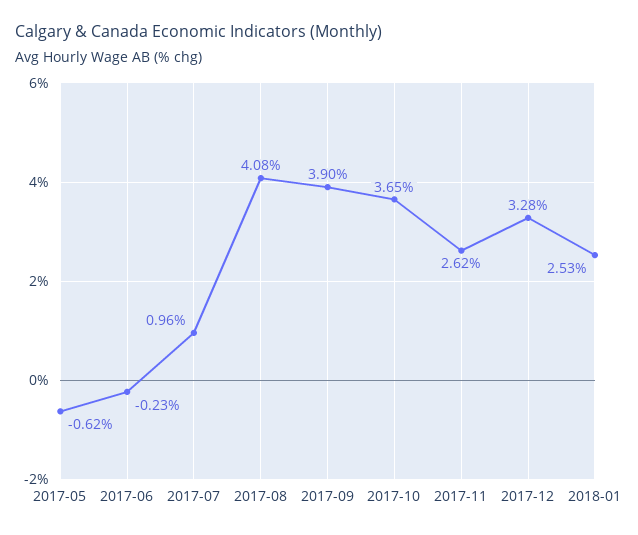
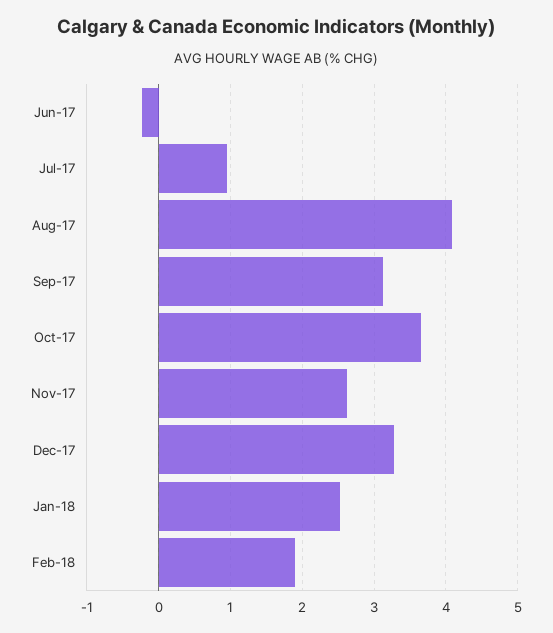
2017-05: -0.62 -> none
2017-09: 3.9 -> 3.1
Feb-18: none -> 1.9

